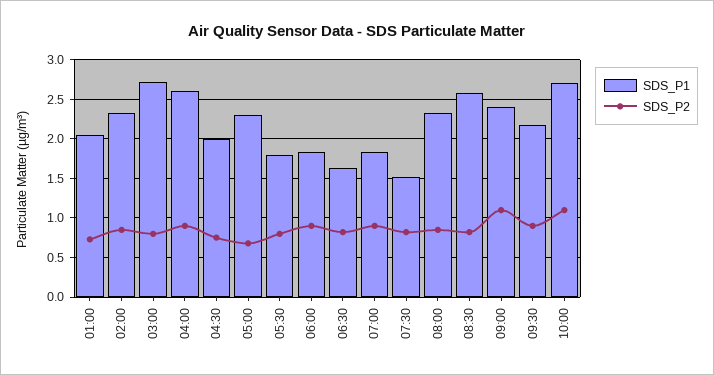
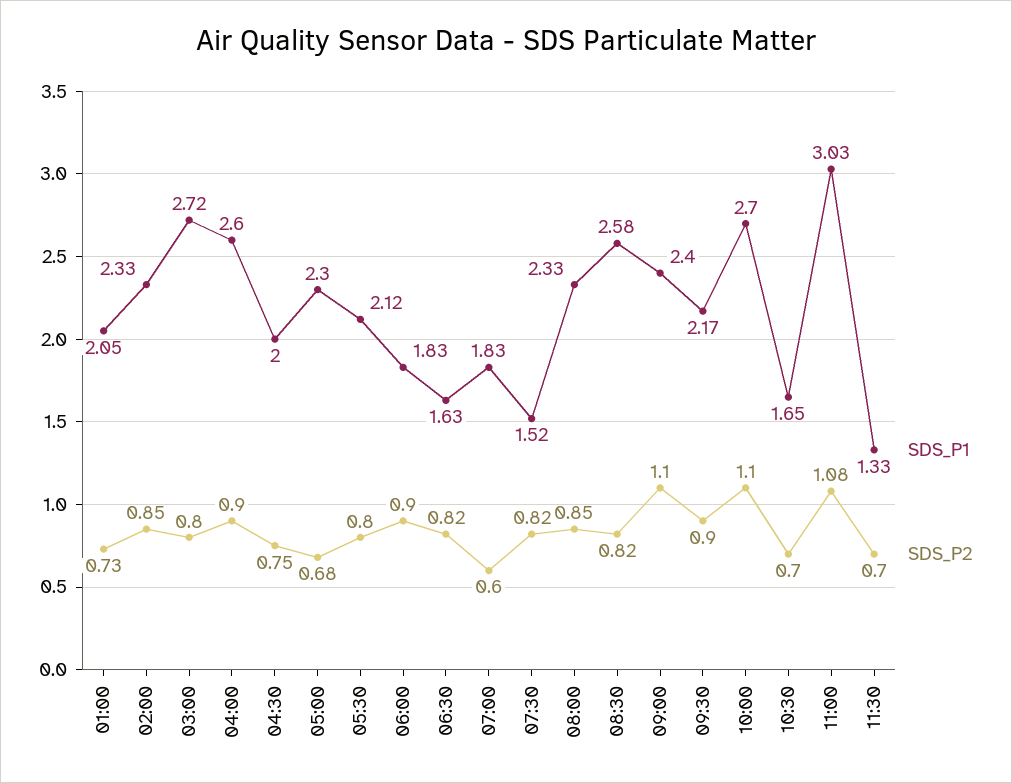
SDS_P1, 05:30: 1.8 -> 2.12
SDS_P2, 07:00: 0.9 -> 0.6
SDS_P1, 10:30: none -> 1.65
SDS_P2, 10:30: none -> 0.7
SDS_P1, 11:00: none -> 3.03
SDS_P2, 11:00: none -> 1.08
SDS_P1, 11:30: none -> 1.33
SDS_P2, 11:30: none -> 0.7

